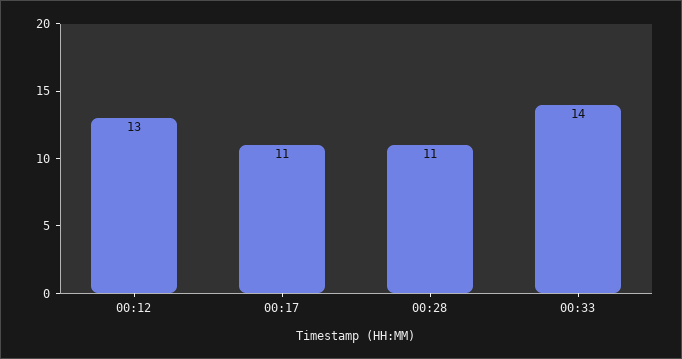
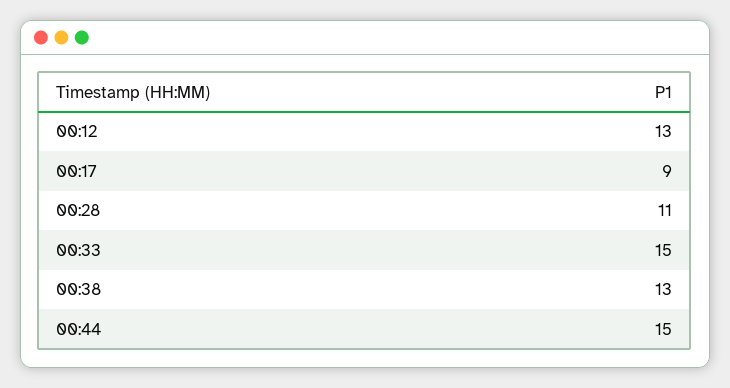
00:17: 11 -> 9
00:33: 14 -> 15
00:38: none -> 13
00:44: none -> 15

